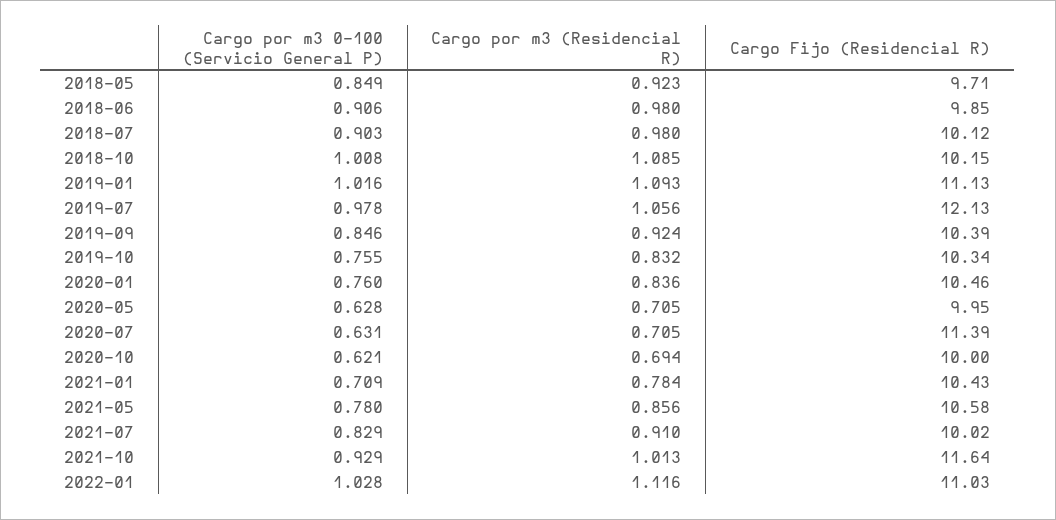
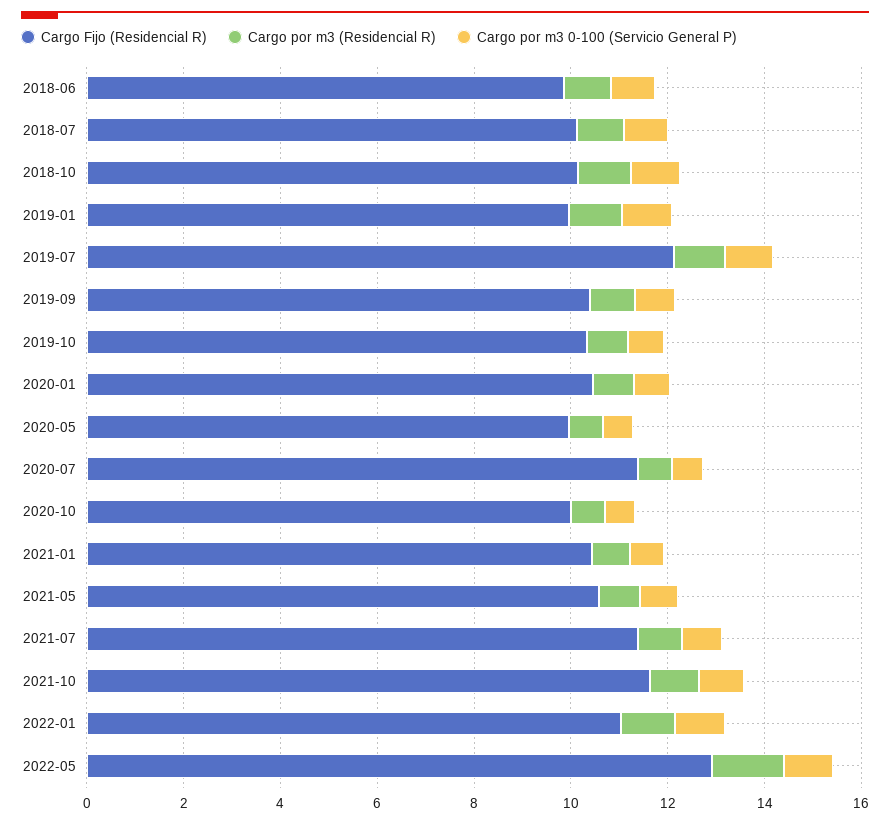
Cargo por m3 0-100 (Servicio General P), 2018-05: 0.849 -> none
Cargo por m3 (Residencial R), 2018-05: 0.923 -> none
Cargo Fijo (Residencial R), 2018-05: 9.71 -> none
Cargo Fijo (Residencial R), 2019-01: 11.13 -> 10
Cargo Fijo (Residencial R), 2021-07: 10.02 -> 11.5
Cargo Fijo (Residencial R), 2022-05: none -> 13
Cargo por m3 (Residencial R), 2022-05: none -> 1.5
Cargo por m3 0-100 (Servicio General P), 2022-05: none -> 1

